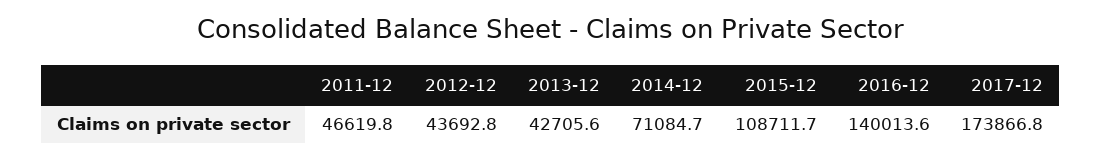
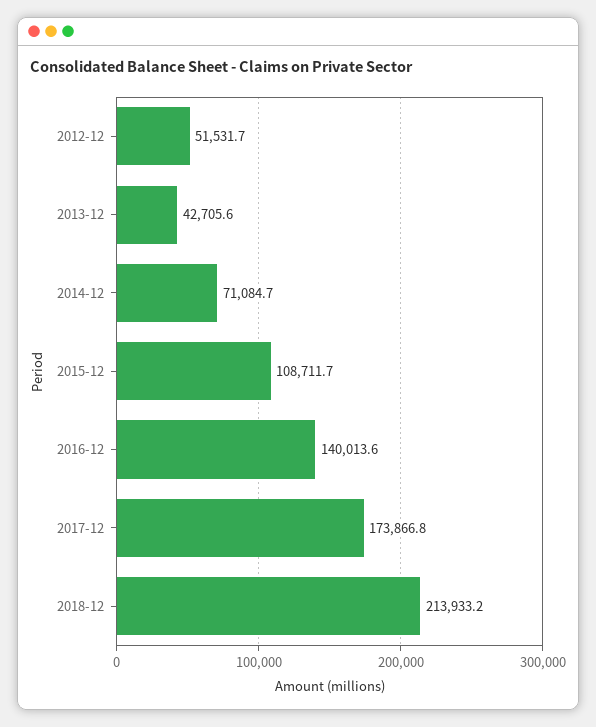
2011-12: 46619.8 -> none
2012-12: 43692.8 -> 51531.7
2018-12: none -> 213933.2

